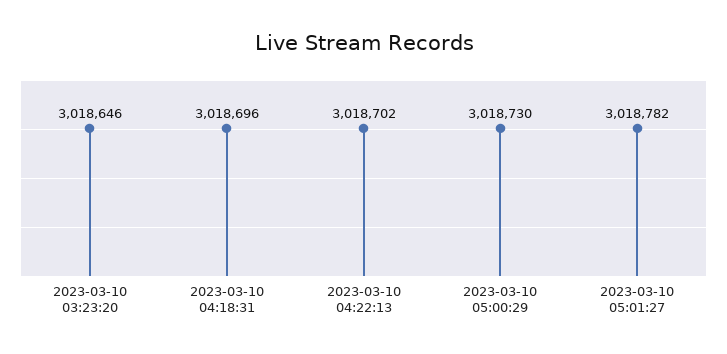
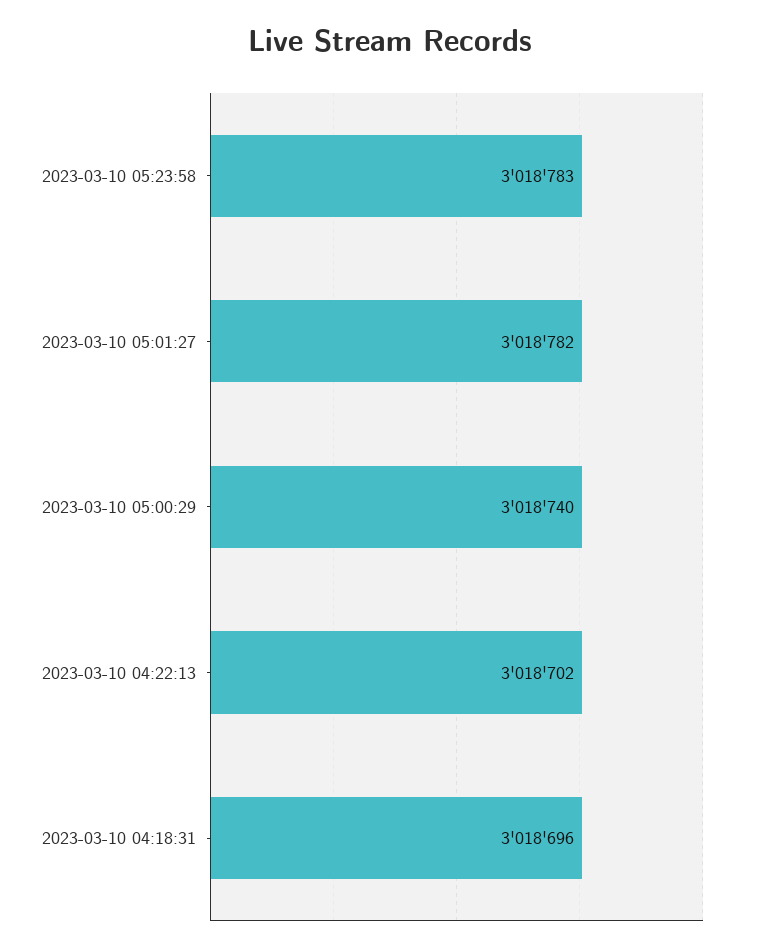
2023-03-10 03:23:20: 3018646 -> none
2023-03-10 05:00:29: 3018730 -> 3018740
2023-03-10 05:23:58: none -> 3018783

